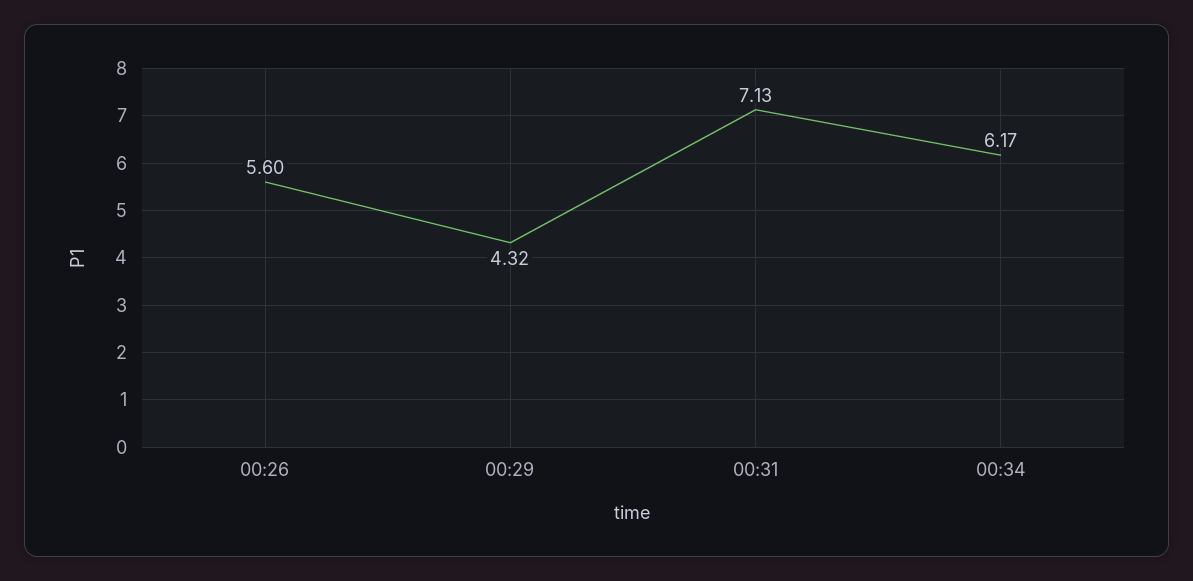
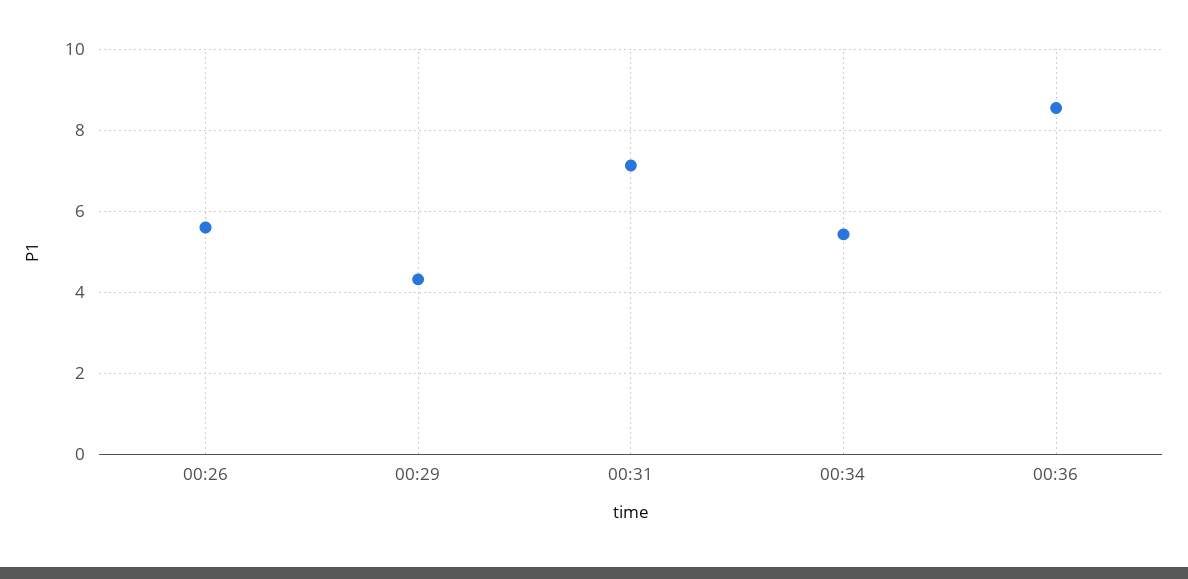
00:34: 6.17 -> 5.4
00:36: none -> 8.6

